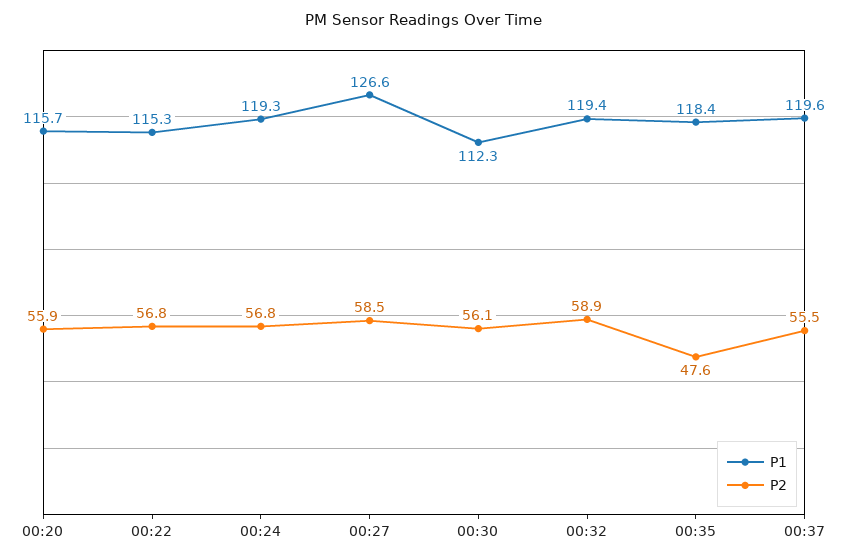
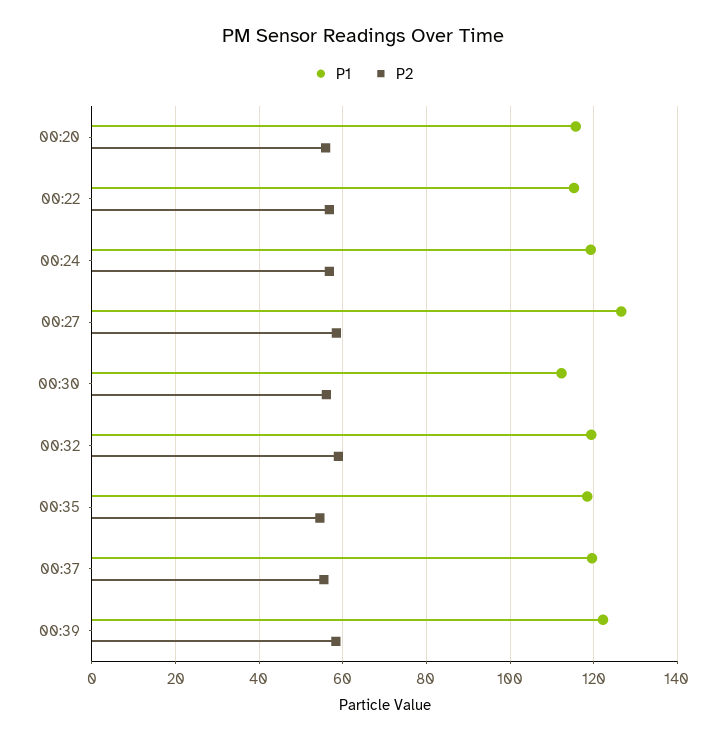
P2, 00:35: 47.6 -> 54
P1, 00:39: none -> 122
P2, 00:39: none -> 58

